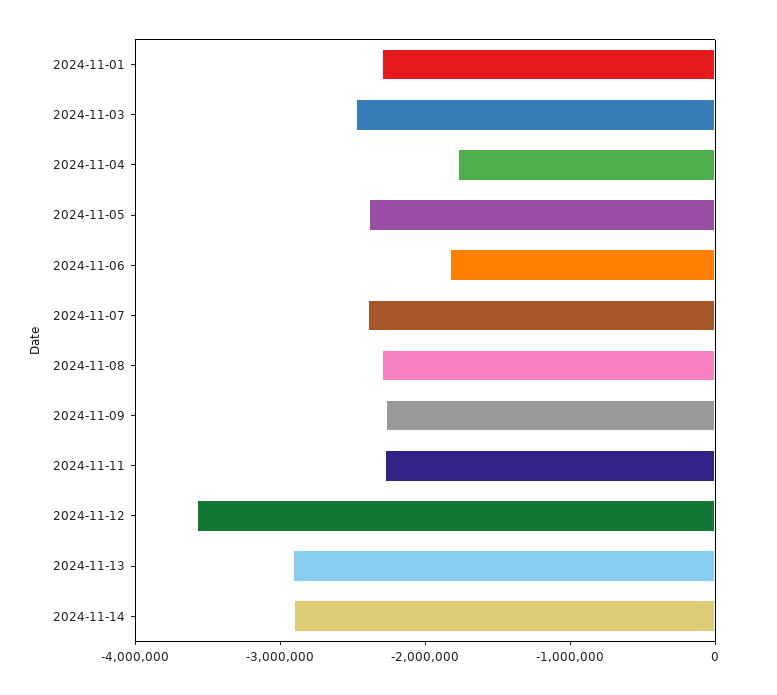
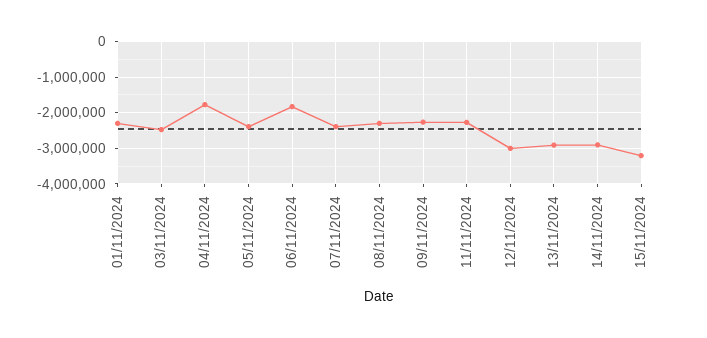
2024-11-12: -3600000 -> -3000000
15/11/2024: none -> -3200000

